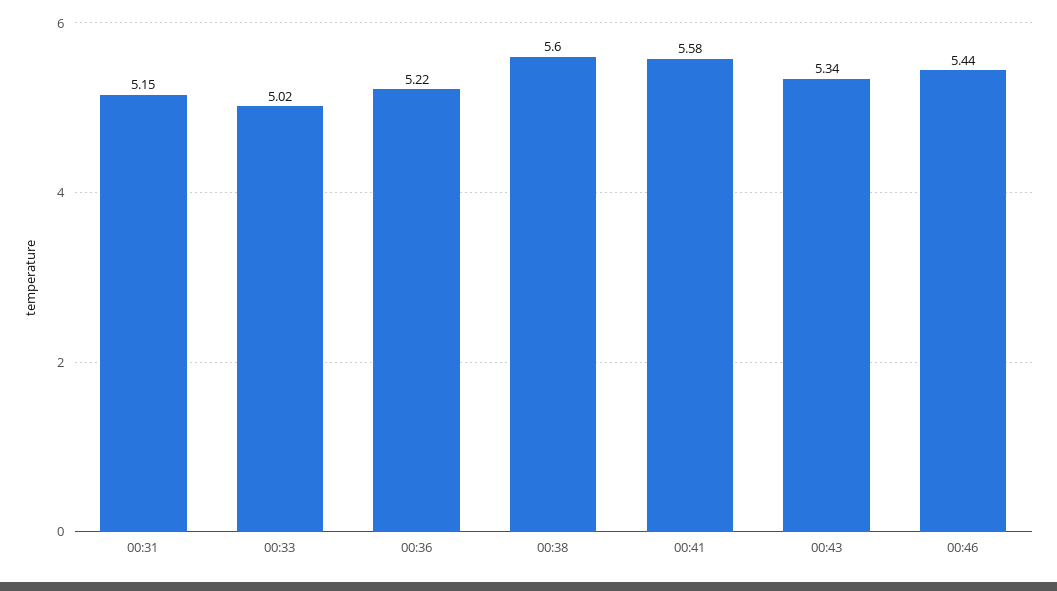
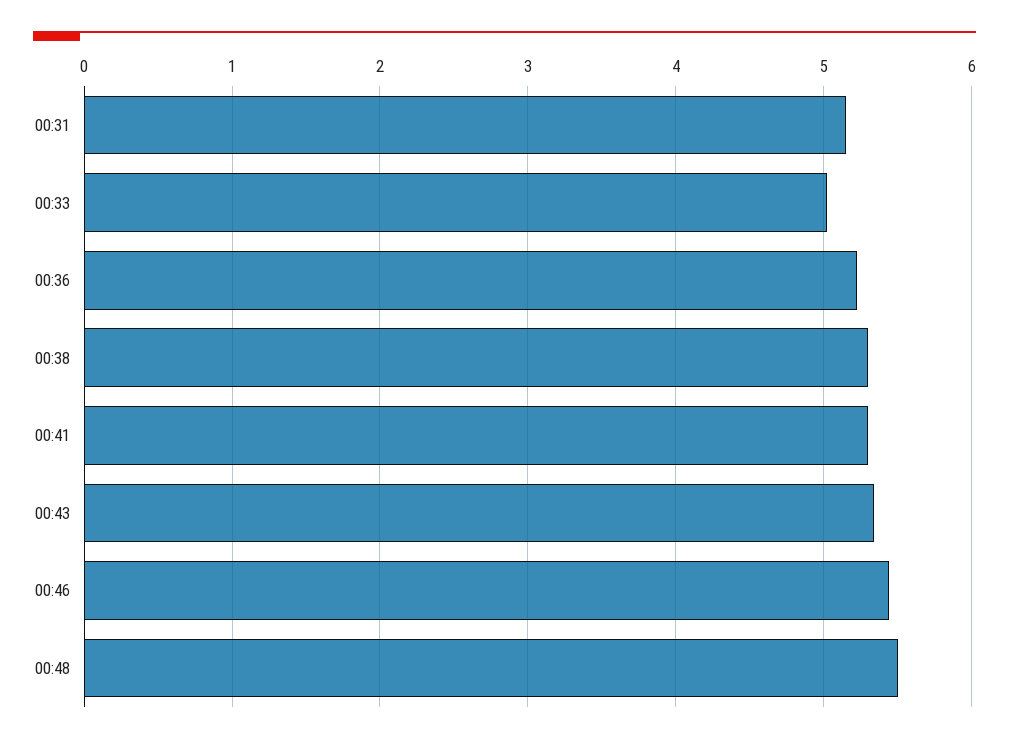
00:38: 5.6 -> 5.3
00:41: 5.58 -> 5.3
00:48: none -> 5.5

